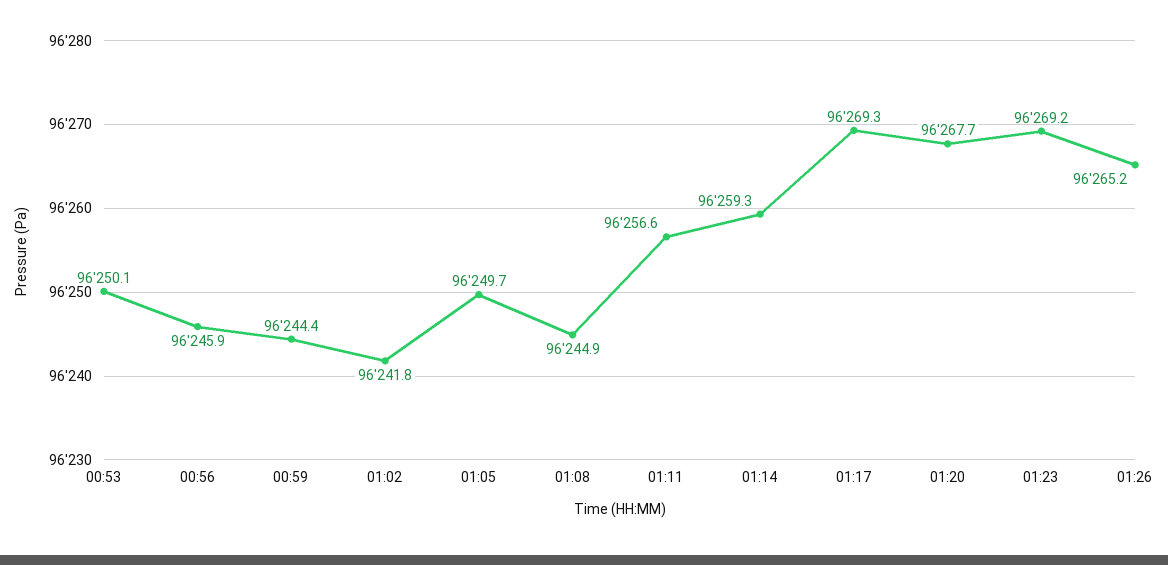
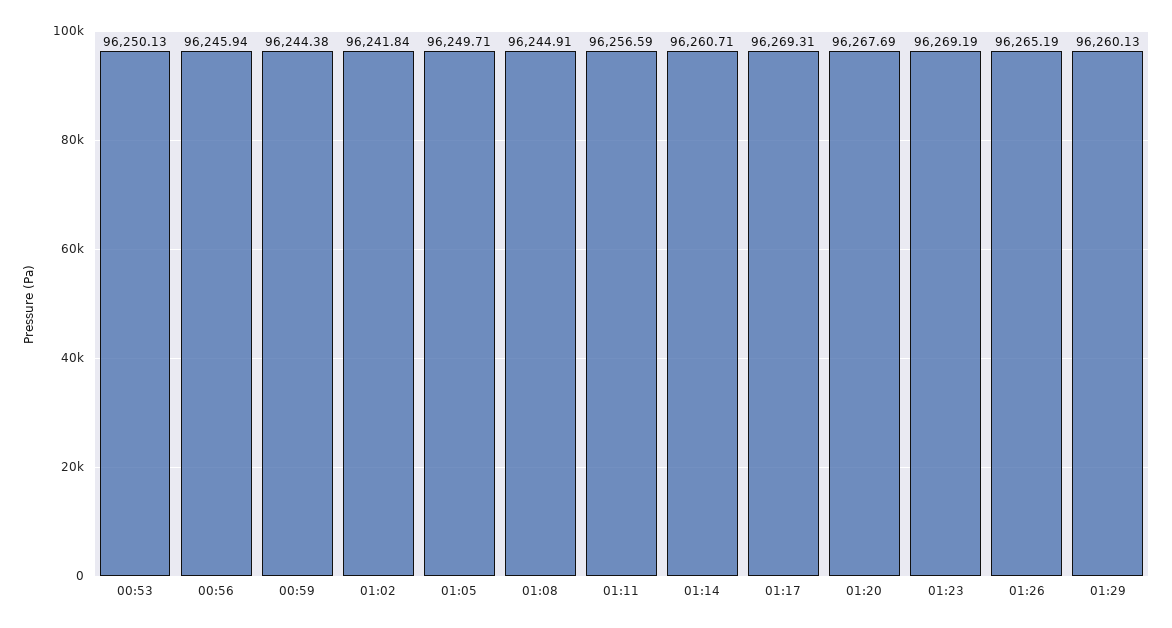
01:14: 96259.3 -> 96260.71
01:29: none -> 96260.13

